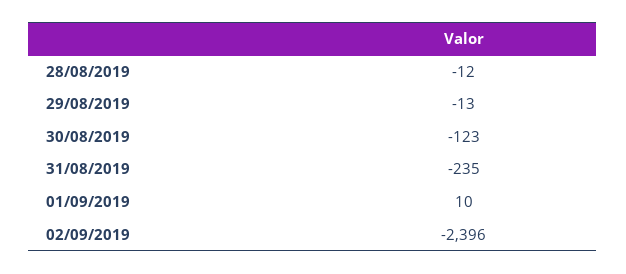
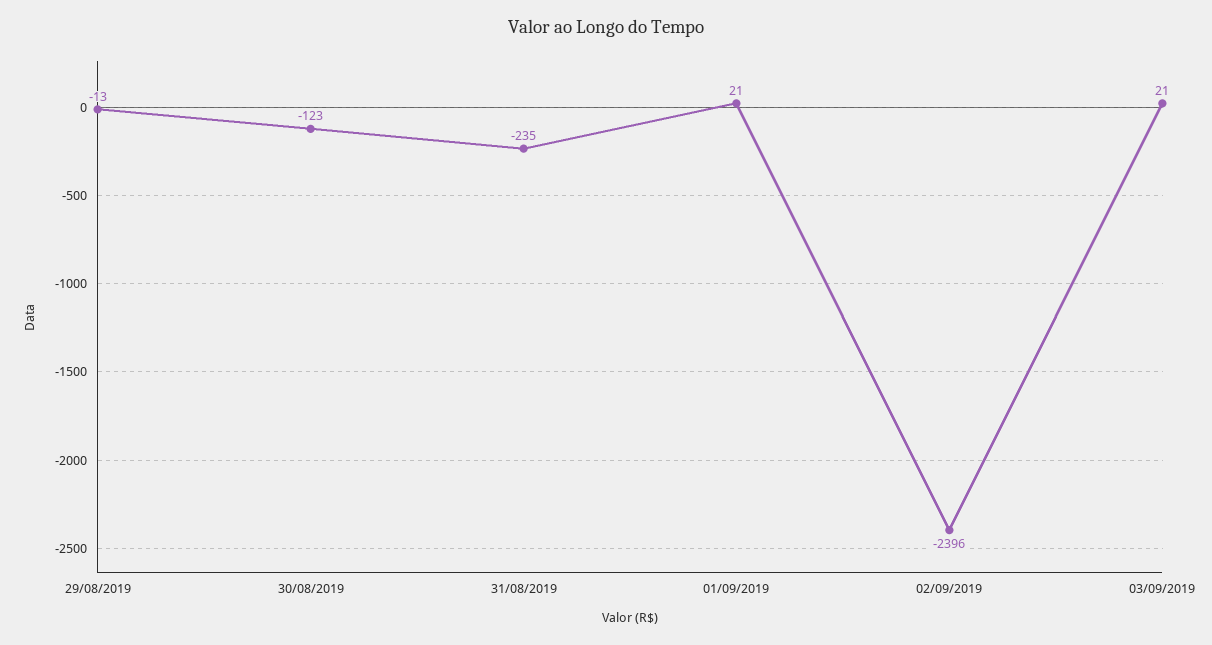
28/08/2019: -12 -> none
01/09/2019: 10 -> 21
03/09/2019: none -> 21

